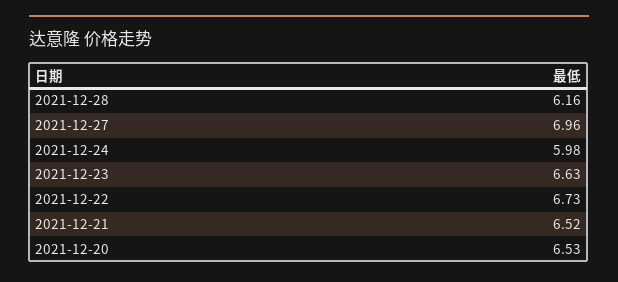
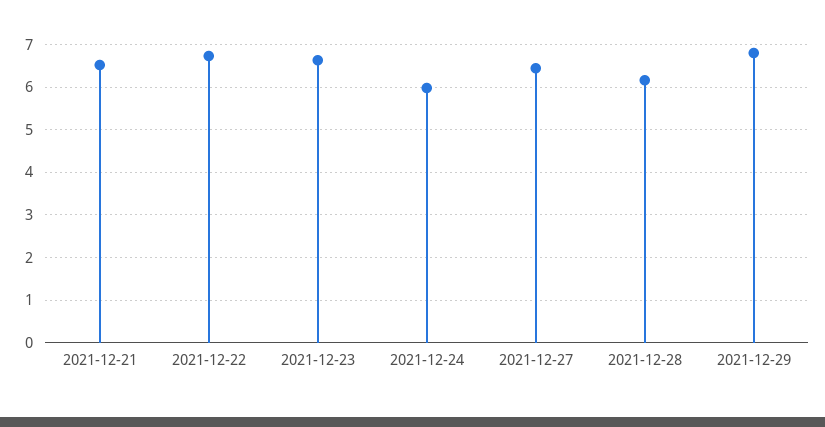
2021-12-27: 6.96 -> 6.4
2021-12-20: 6.53 -> none
2021-12-29: none -> 6.8

